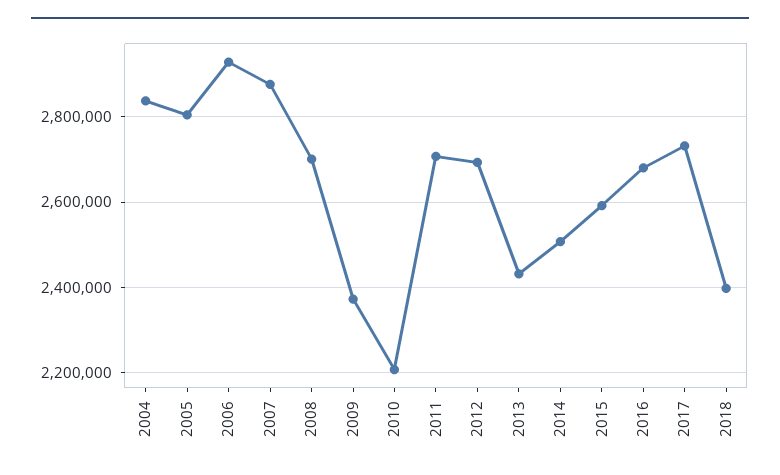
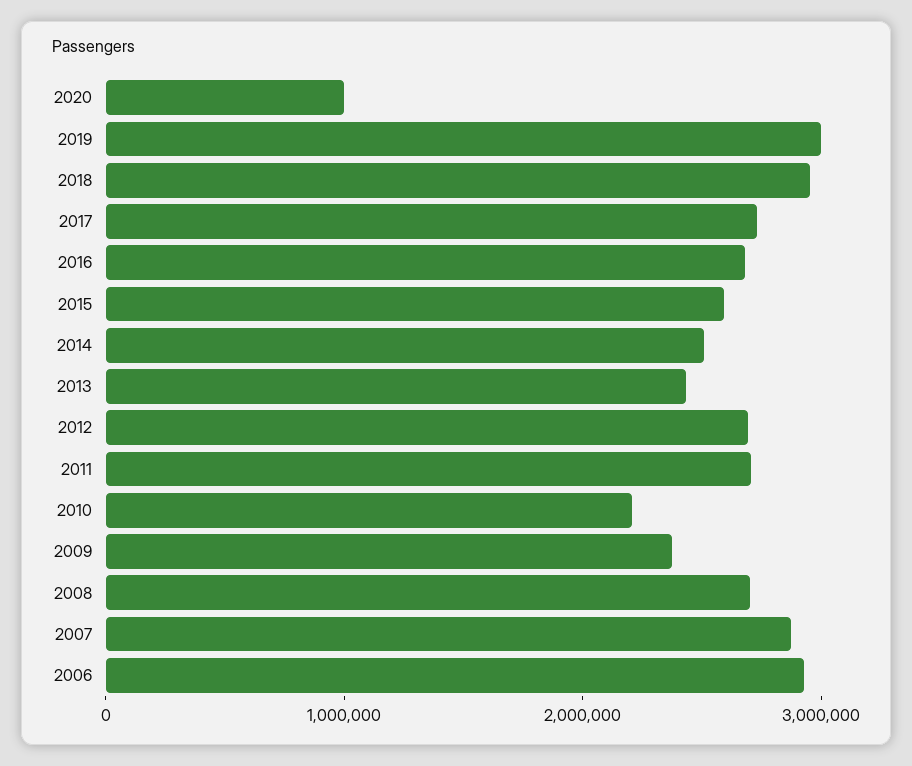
2004: 2840000 -> none
2005: 2800000 -> none
2018: 2400000 -> 3000000
2020: none -> 1000000
2019: none -> 3000000

